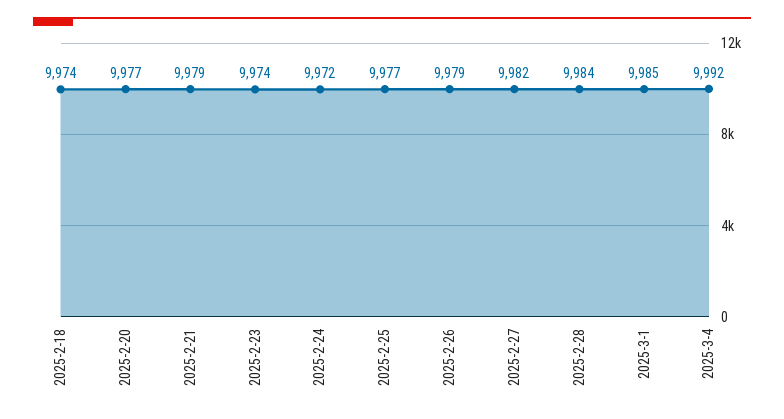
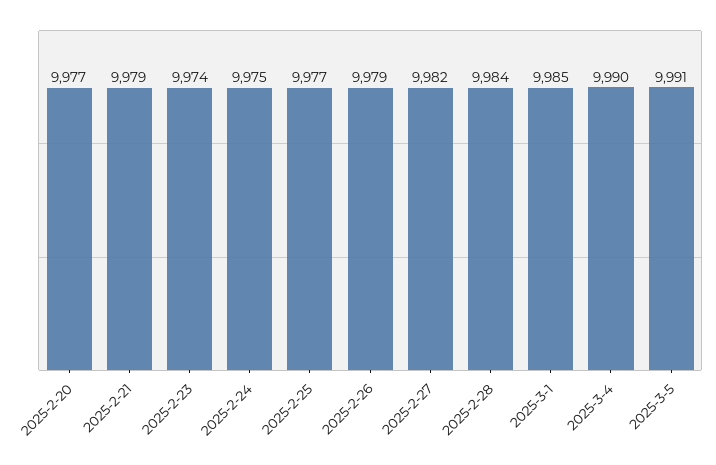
2025-2-18: 9974 -> none
2025-2-24: 9972 -> 9975
2025-3-4: 9992 -> 9990
2025-3-5: none -> 9991

